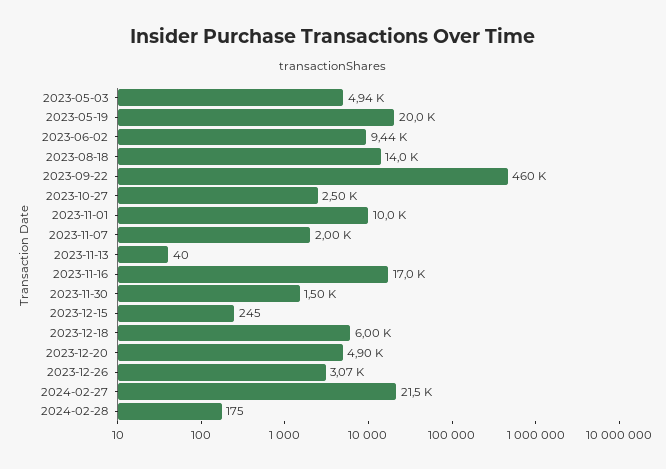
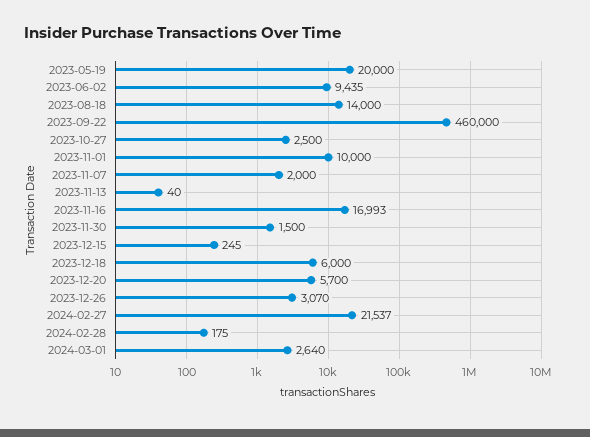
2023-05-03: 4940 -> none
2023-12-20: 4900 -> 5700
2024-03-01: none -> 2640

